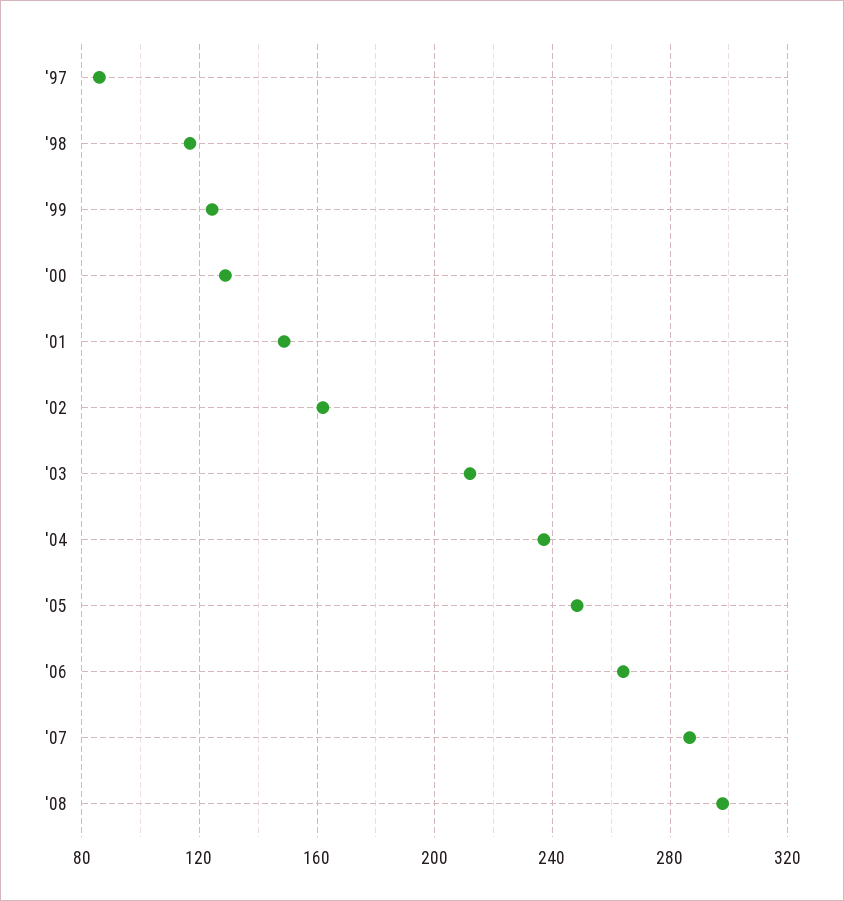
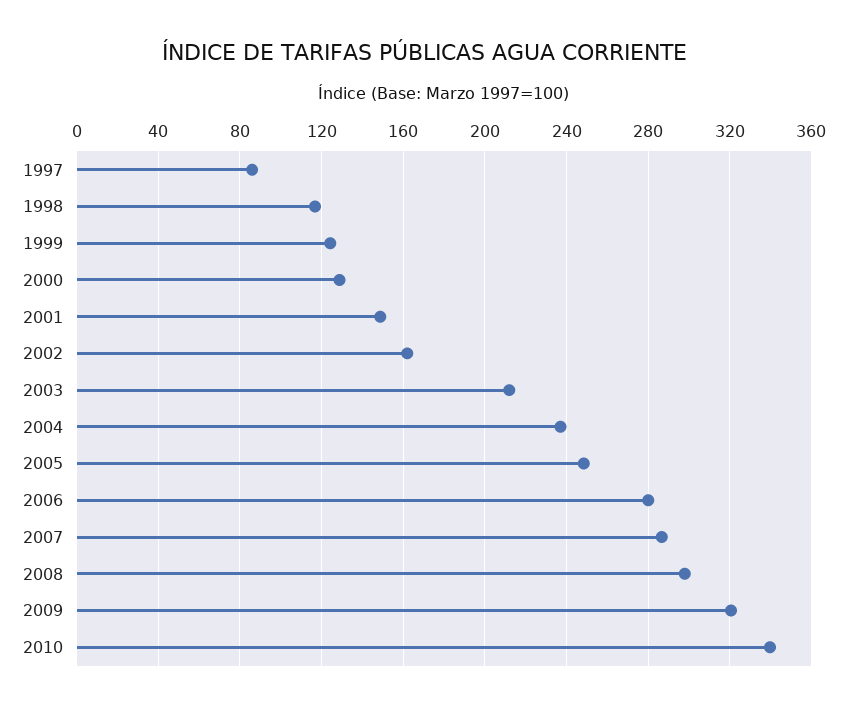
'06: 265 -> 280
2009: none -> 320
2010: none -> 340

